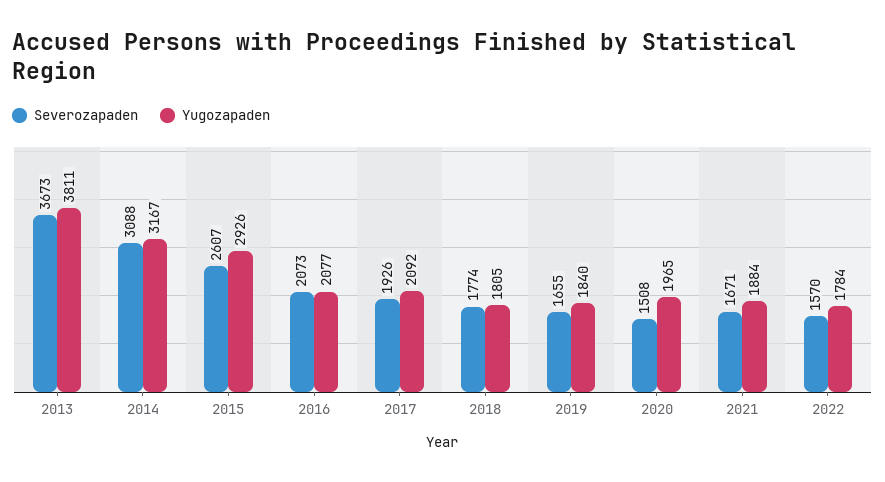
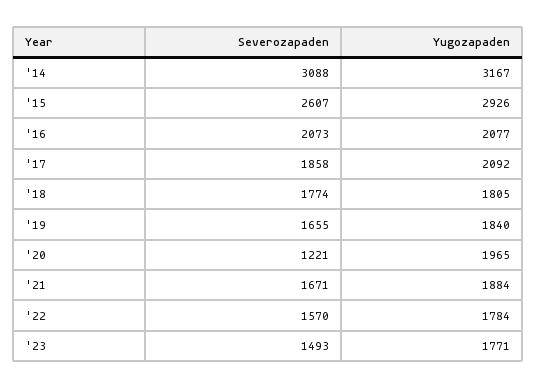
Severozapaden, 2013: 3673 -> none
Yugozapaden, 2013: 3811 -> none
Severozapaden, 2017: 1926 -> 1858
Severozapaden, 2020: 1508 -> 1221
Severozapaden, '23: none -> 1493
Yugozapaden, '23: none -> 1771

